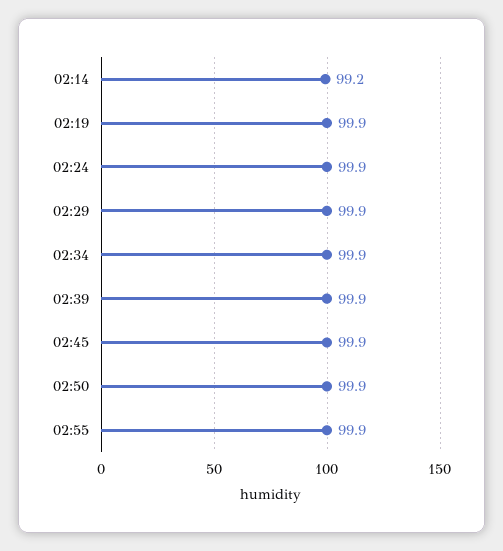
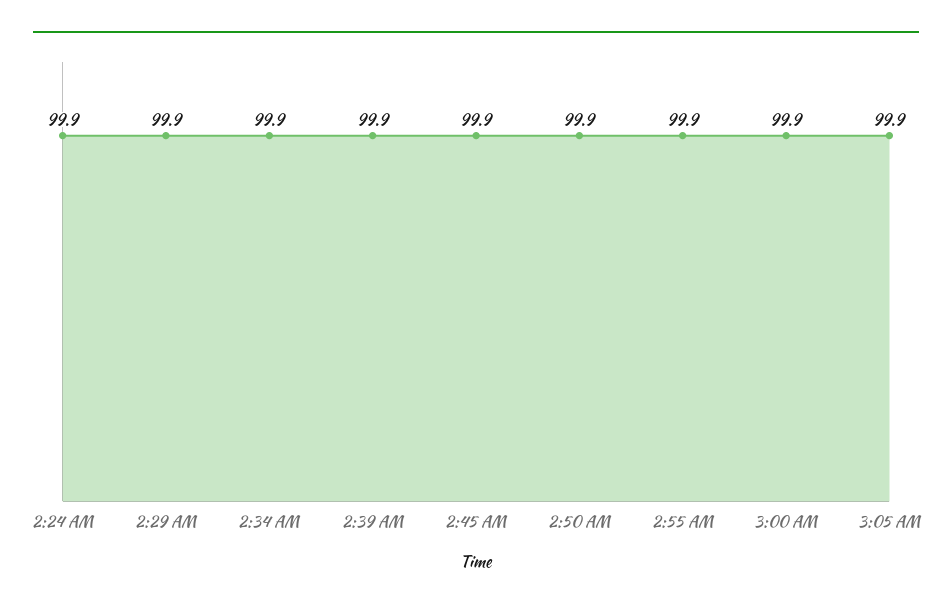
02:14: 99.2 -> none
02:19: 99.9 -> none
3:00 AM: none -> 99.9
3:05 AM: none -> 99.9

